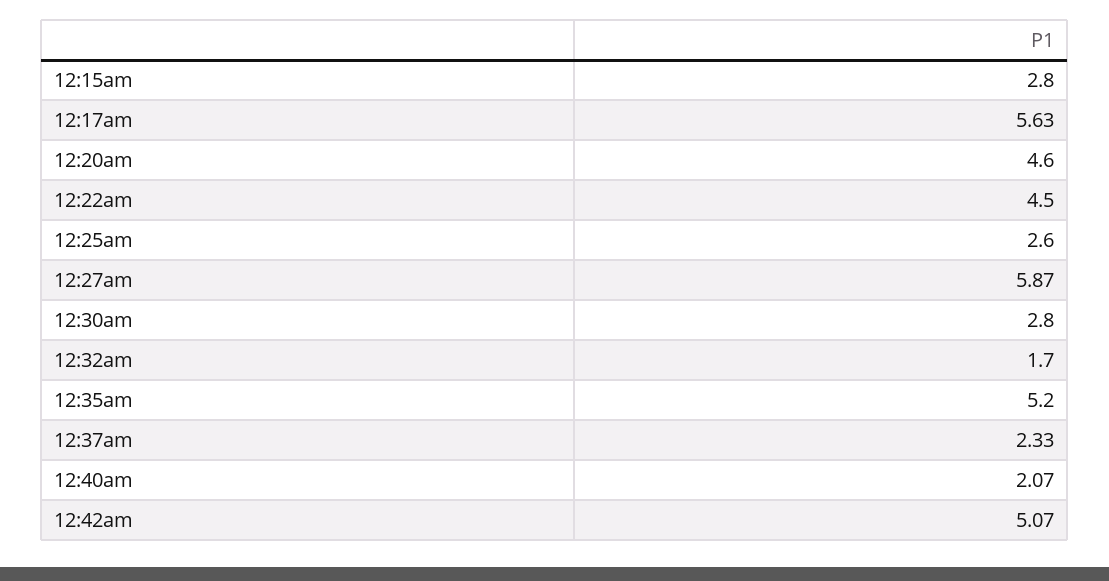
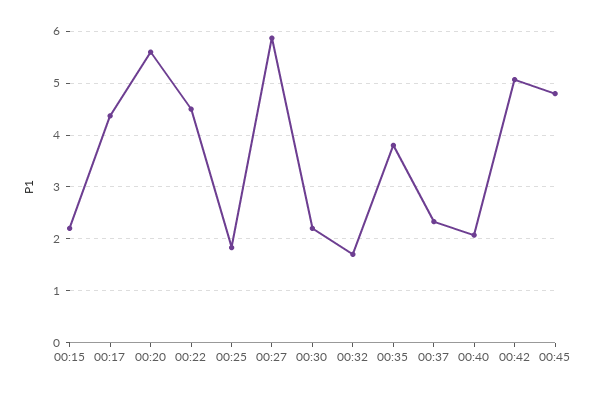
12:15am: 2.8 -> 2.2
12:17am: 5.63 -> 4.4
12:20am: 4.6 -> 5.6
12:25am: 2.6 -> 1.8
12:30am: 2.8 -> 2.2
12:35am: 5.2 -> 3.8
00:45: none -> 4.8

